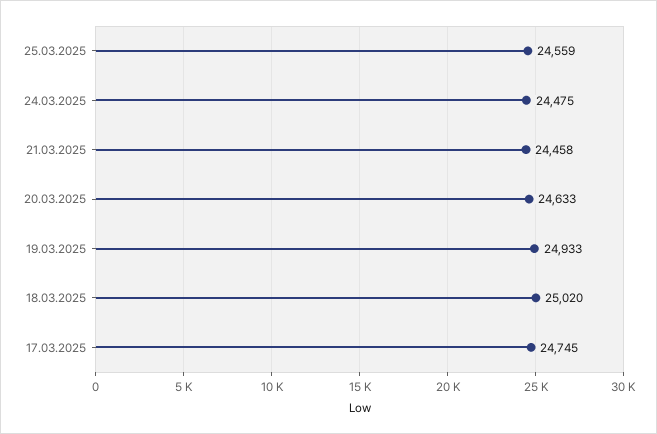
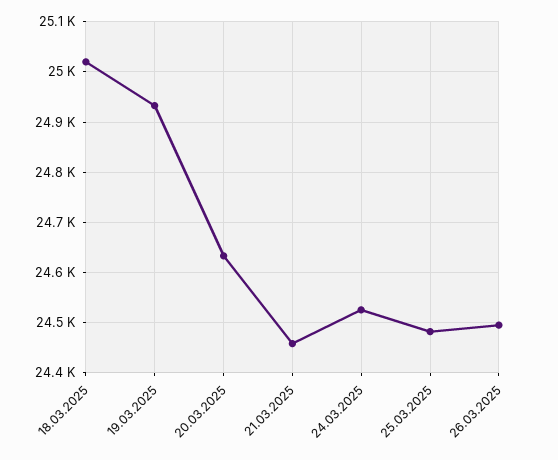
25.03.2025: 24559 -> 24480
24.03.2025: 24475 -> 24520
17.03.2025: 24745 -> none
26.03.2025: none -> 24500

